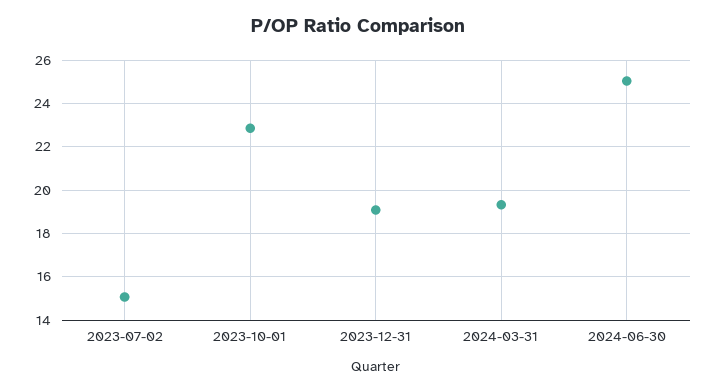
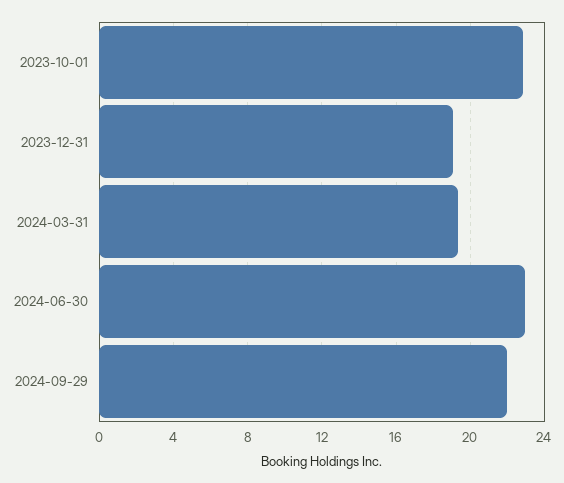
2023-07-02: 15 -> none
2024-06-30: 25 -> 23
2024-09-29: none -> 22

